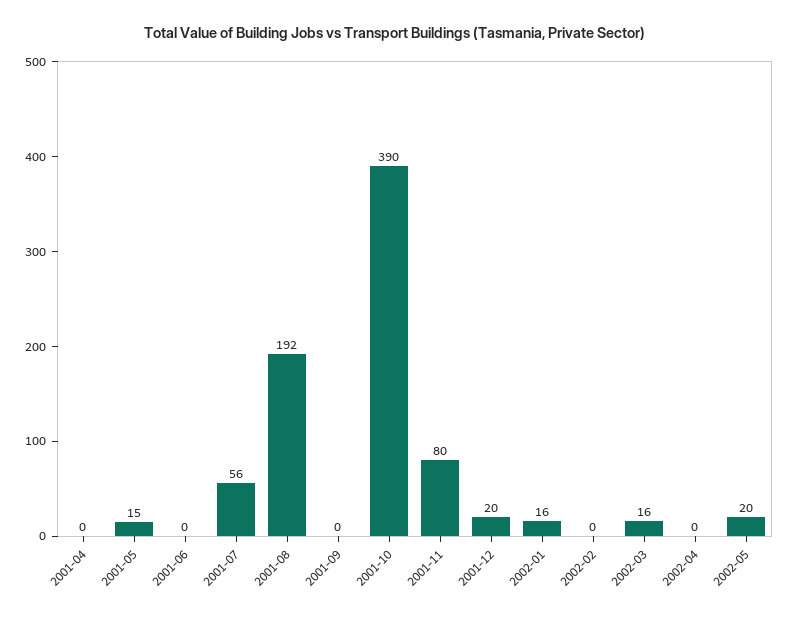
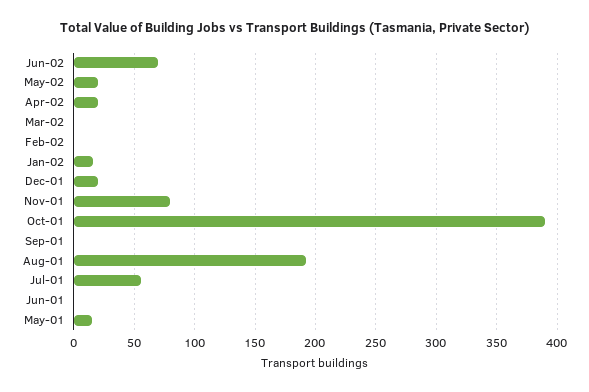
2001-04: 0 -> none
2002-03: 16 -> 0
2002-04: 0 -> 20
Jun-02: none -> 70

